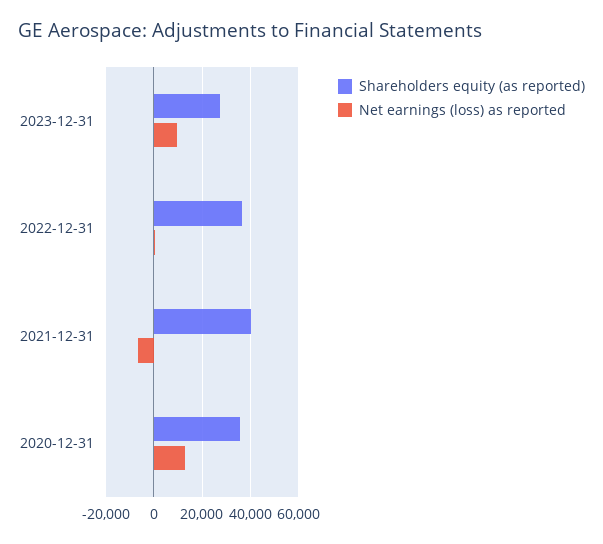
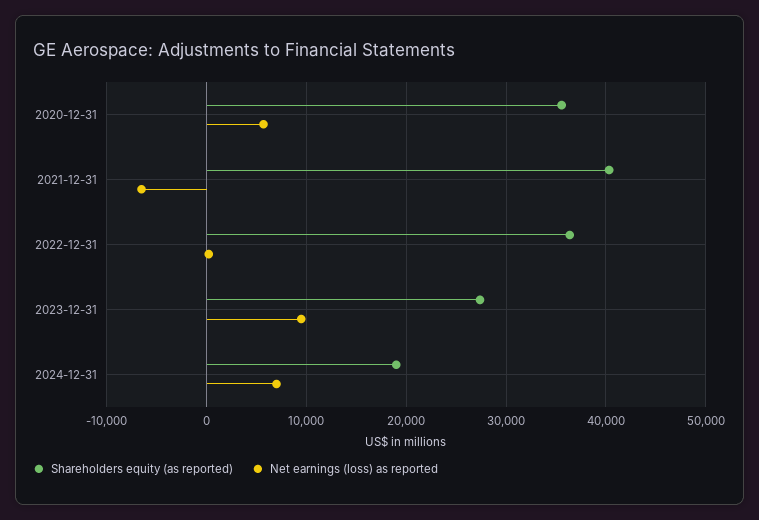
Net earnings (loss) as reported, 2020-12-31: 12500 -> 6000
Shareholders equity (as reported), 2024-12-31: none -> 19000
Net earnings (loss) as reported, 2024-12-31: none -> 7000

